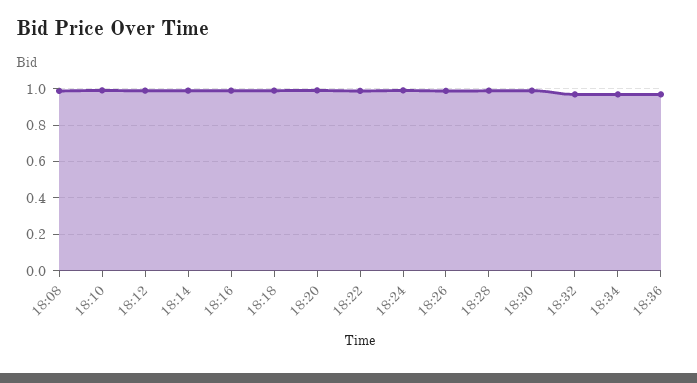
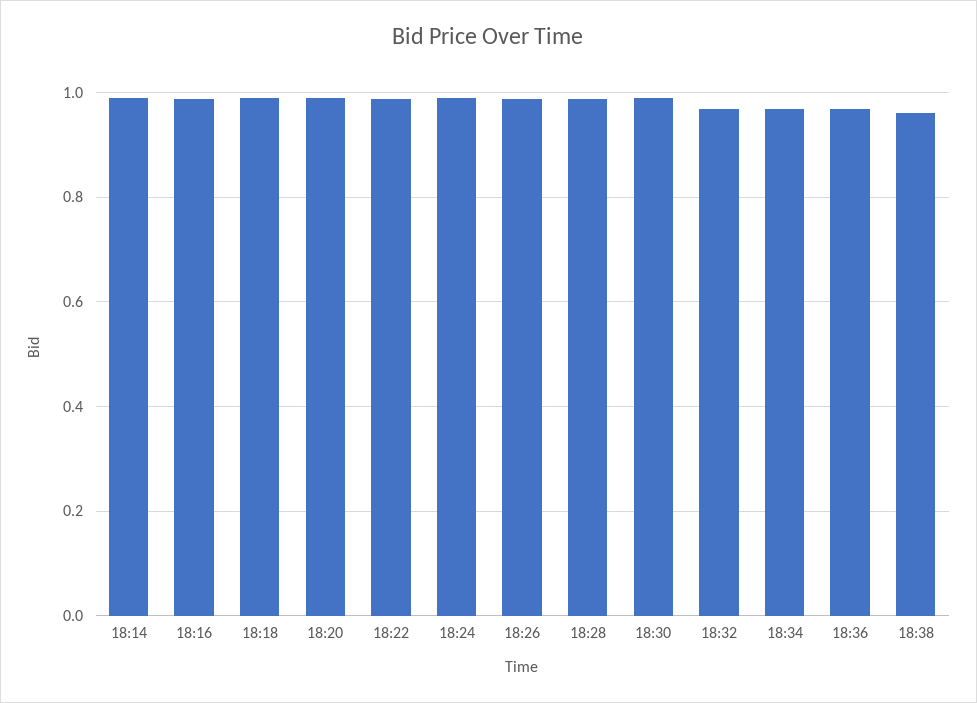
18:08: 1 -> none
18:10: 1 -> none
18:12: 1 -> none
18:38: none -> 0.96

